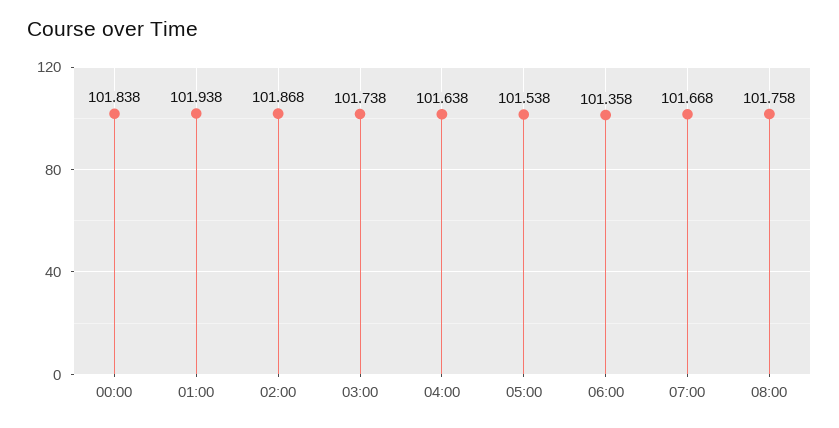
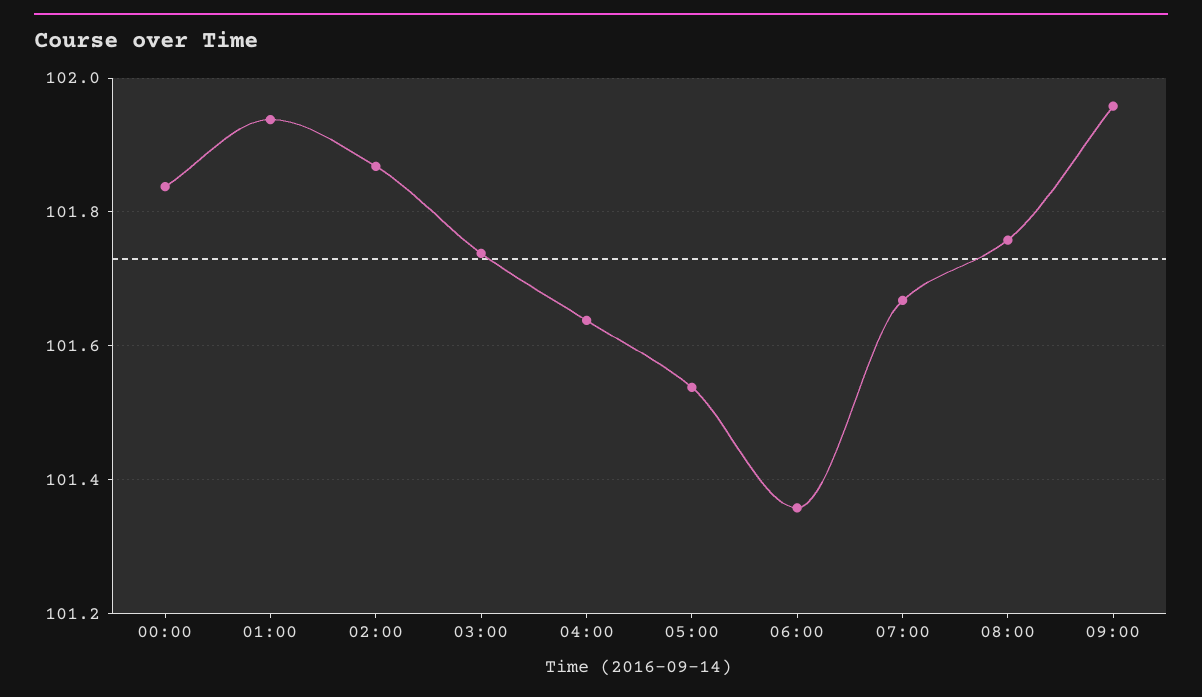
09:00: none -> 101.96

